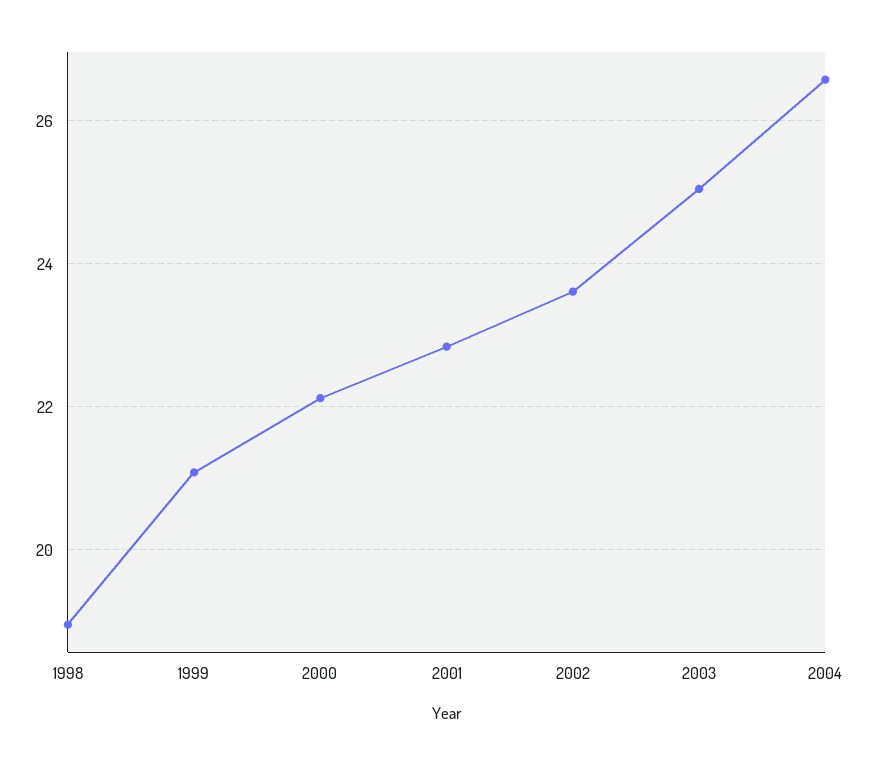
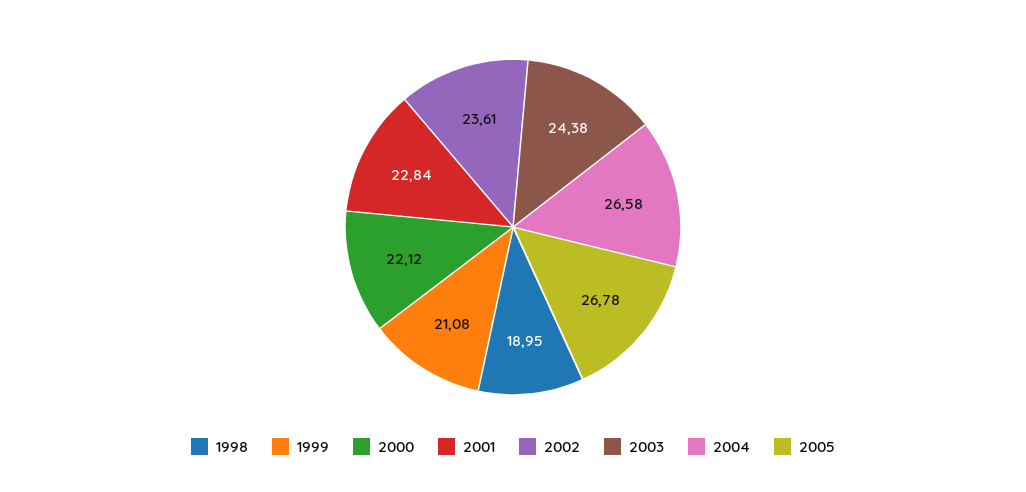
2003: 25 -> 24.38
2005: none -> 26.78

